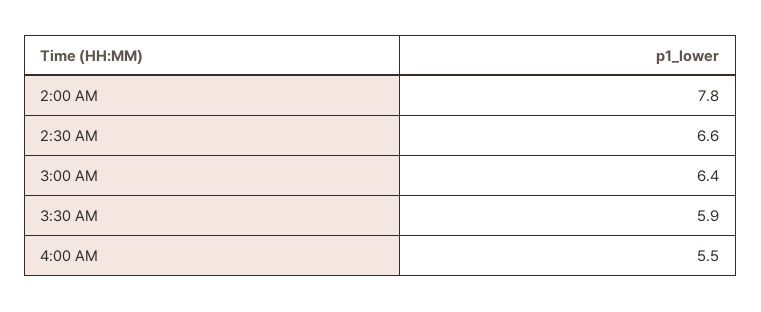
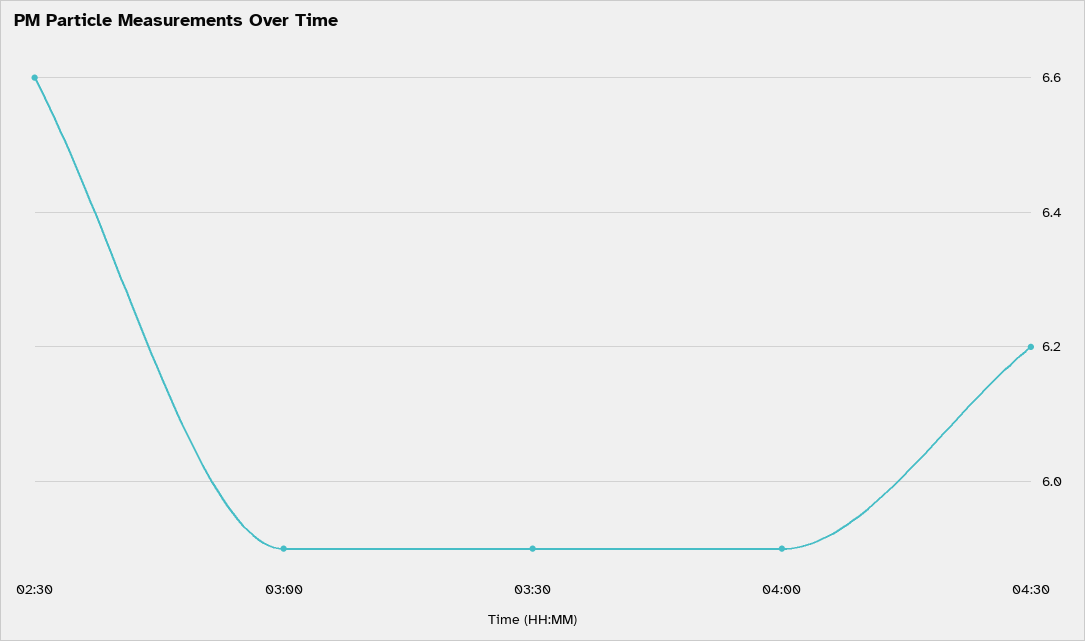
2:00 AM: 7.8 -> none
3:00 AM: 6.4 -> 5.9
4:00 AM: 5.5 -> 5.9
04:30: none -> 6.2

